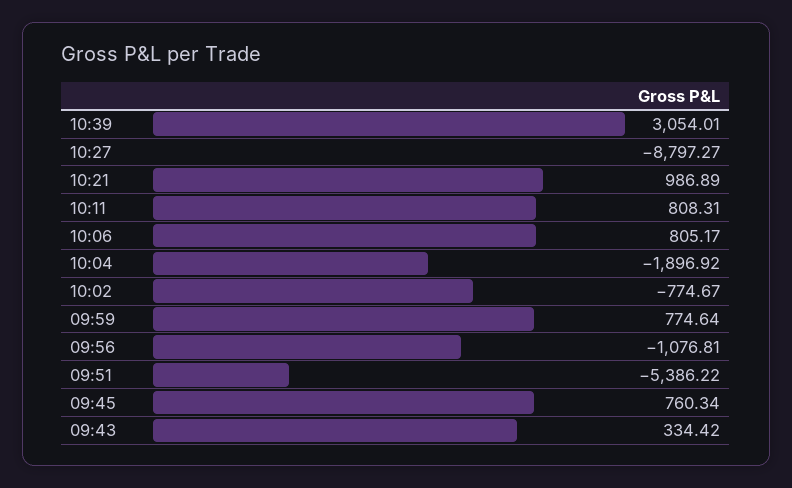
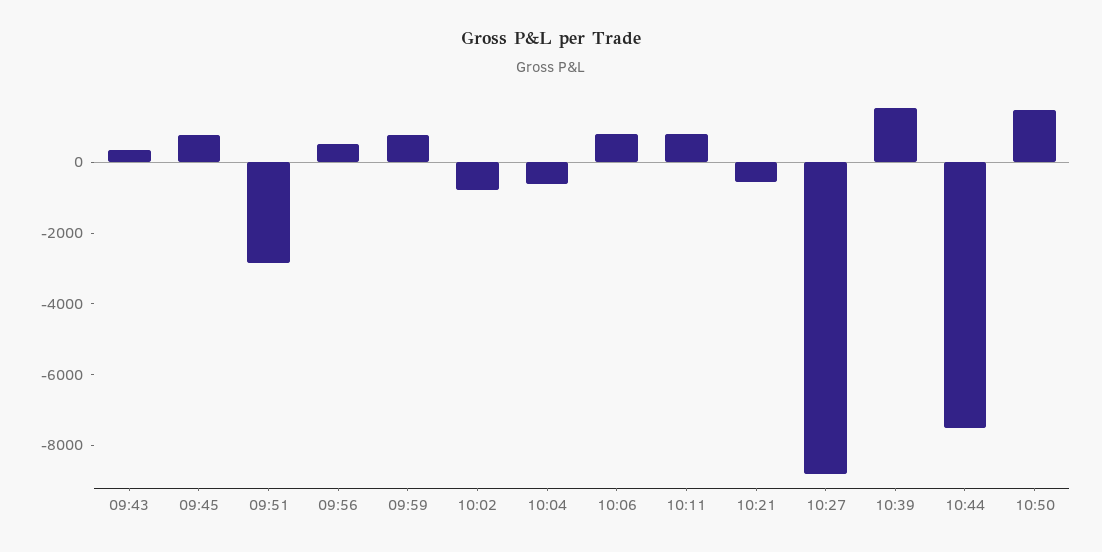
10:39: 3054.01 -> 1500
10:21: 986.89 -> -500
10:04: -1896.92 -> -500
09:56: -1076.81 -> 500
09:51: -5386.22 -> -3000
10:44: none -> -7500
10:50: none -> 1500

